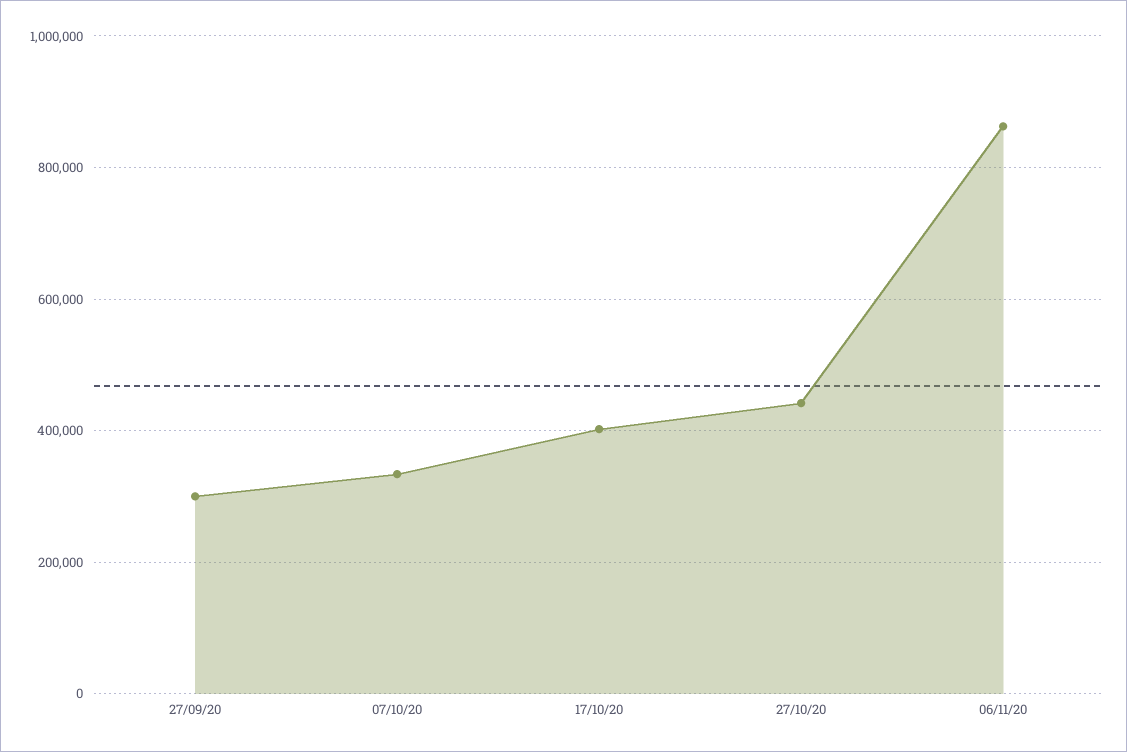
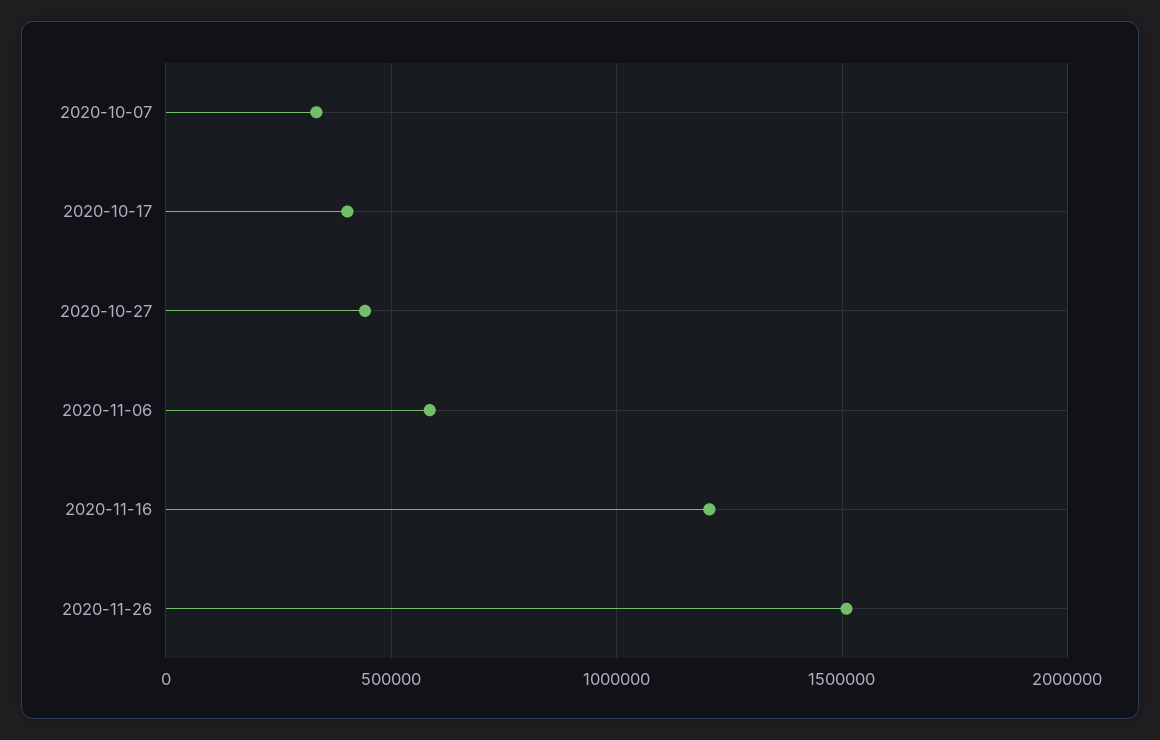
27/09/20: 300000 -> none
06/11/20: 860000 -> 600000
2020-11-16: none -> 1200000
2020-11-26: none -> 1500000

